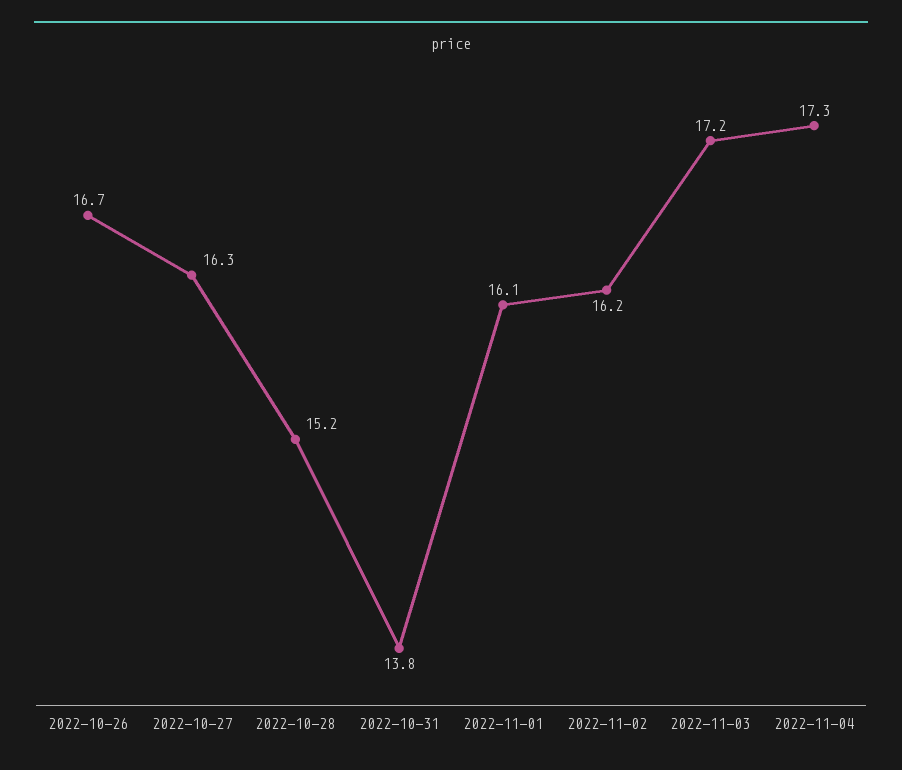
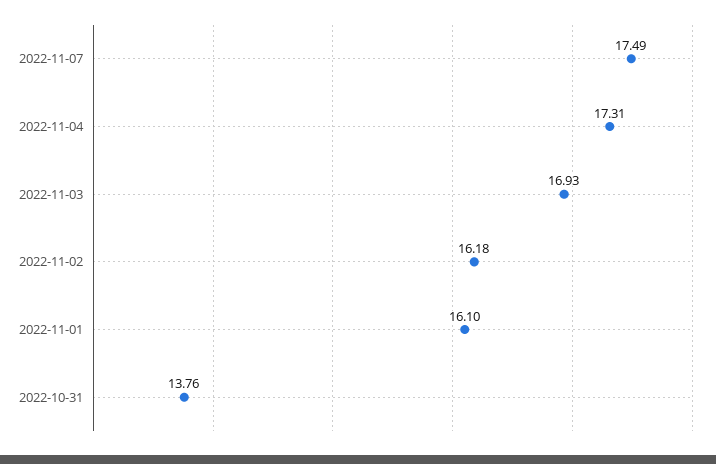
2022-10-26: 16.7 -> none
2022-10-27: 16.3 -> none
2022-10-28: 15.2 -> none
2022-11-03: 17.2 -> 16.93
2022-11-07: none -> 17.49

